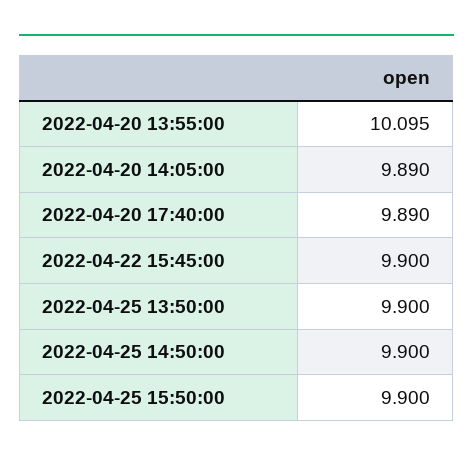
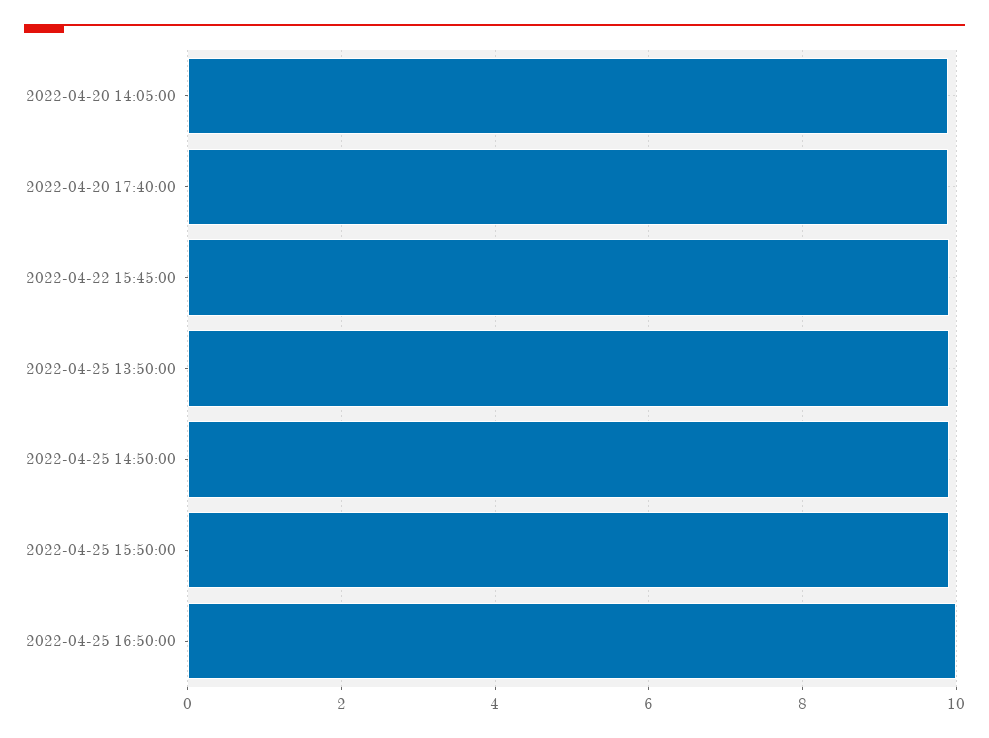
2022-04-20 13:55:00: 10.095 -> none
2022-04-25 16:50:00: none -> 10

